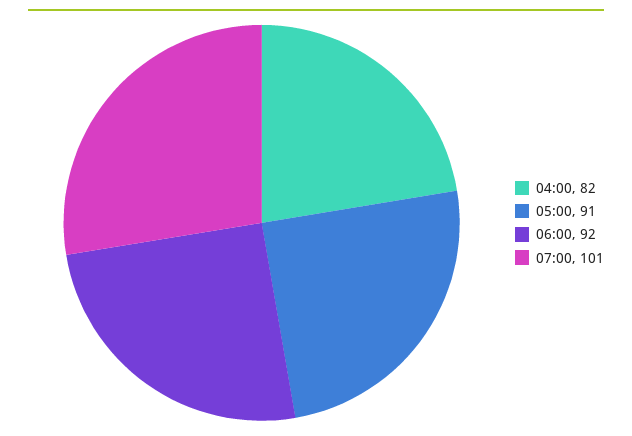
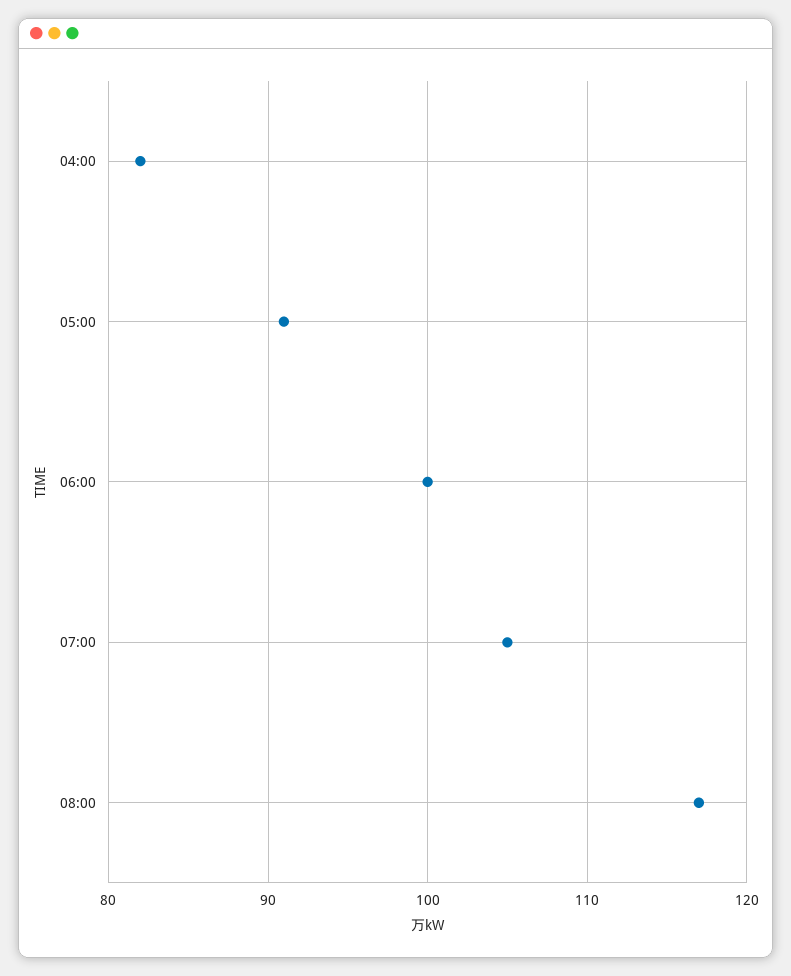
06:00: 92 -> 100
07:00: 101 -> 105
08:00: none -> 117

